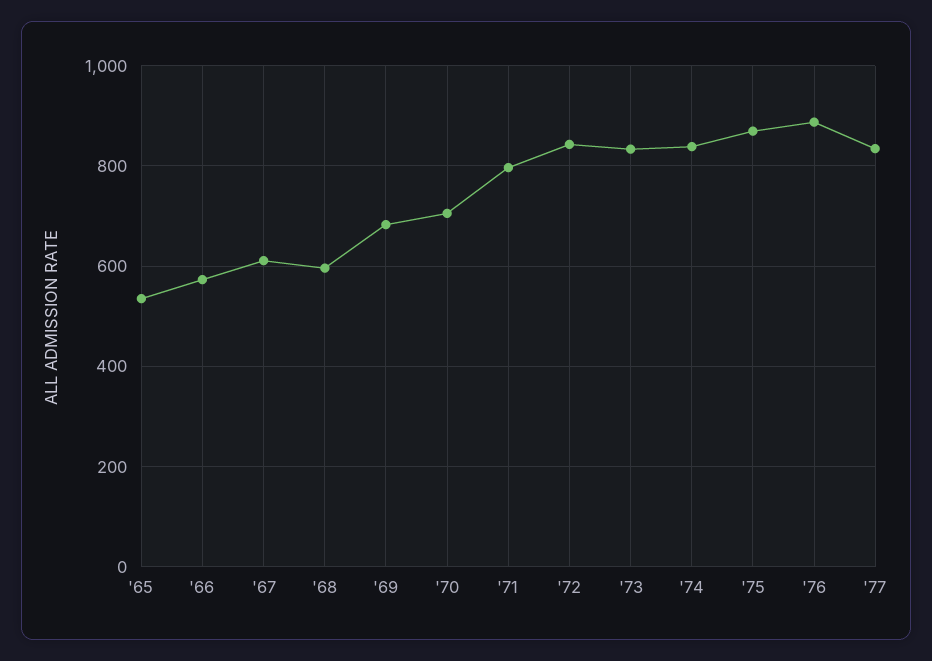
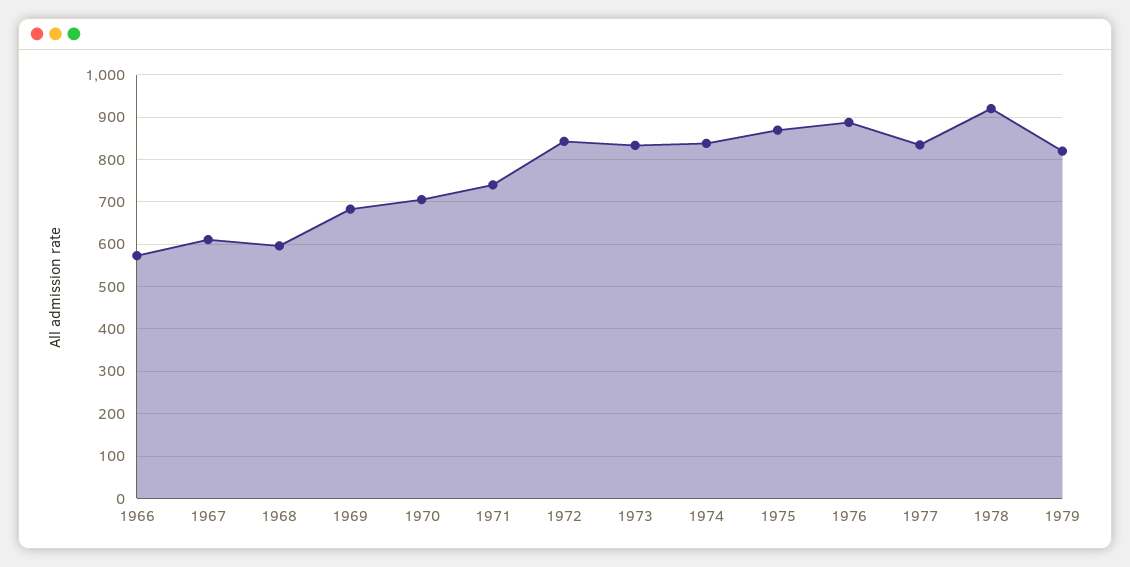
'65: 540 -> none
'71: 800 -> 740
1978: none -> 920
1979: none -> 820

